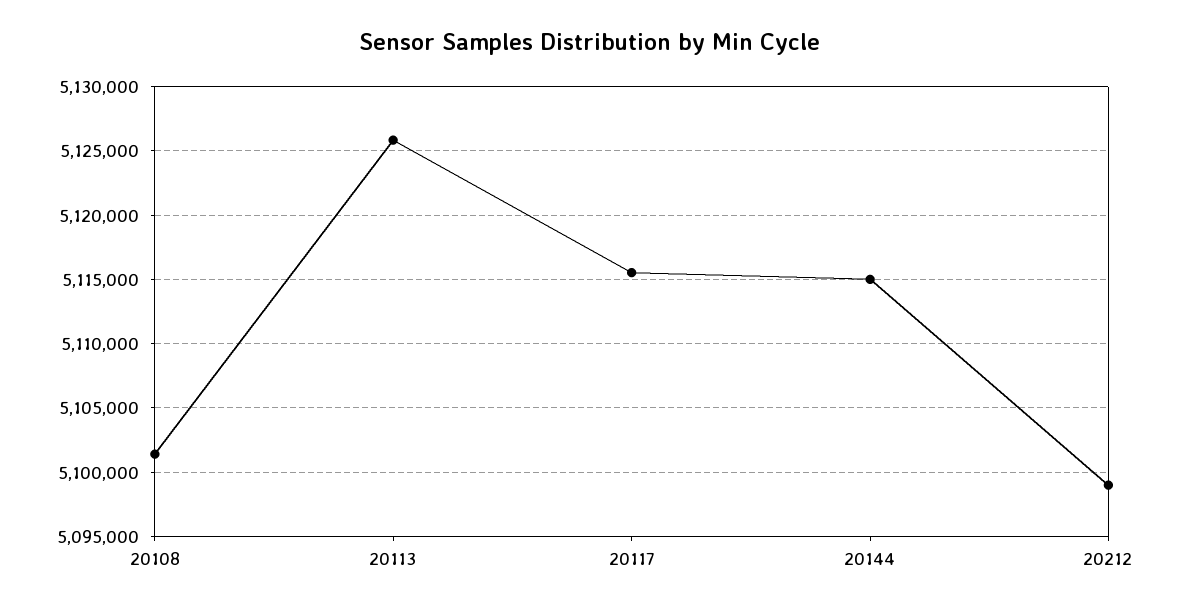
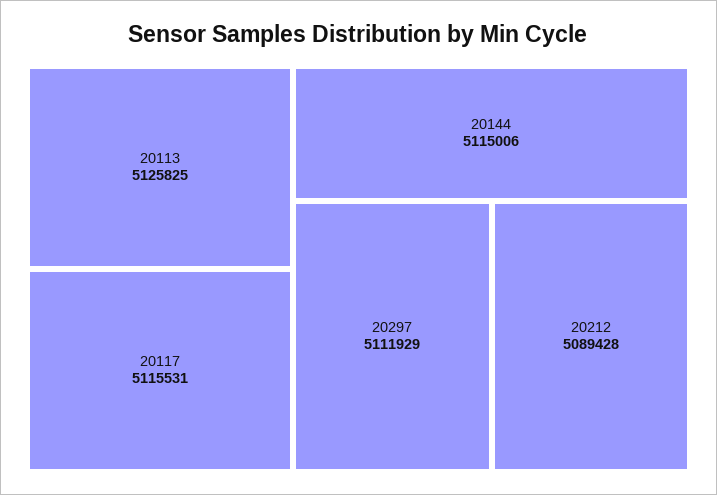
20108: 5101500 -> none
20212: 5099000 -> 5089428
20297: none -> 5111929

